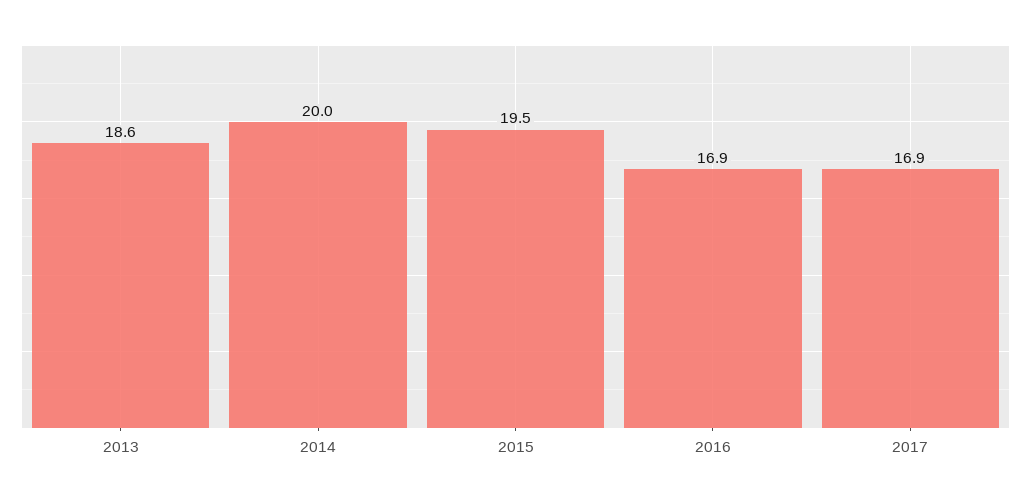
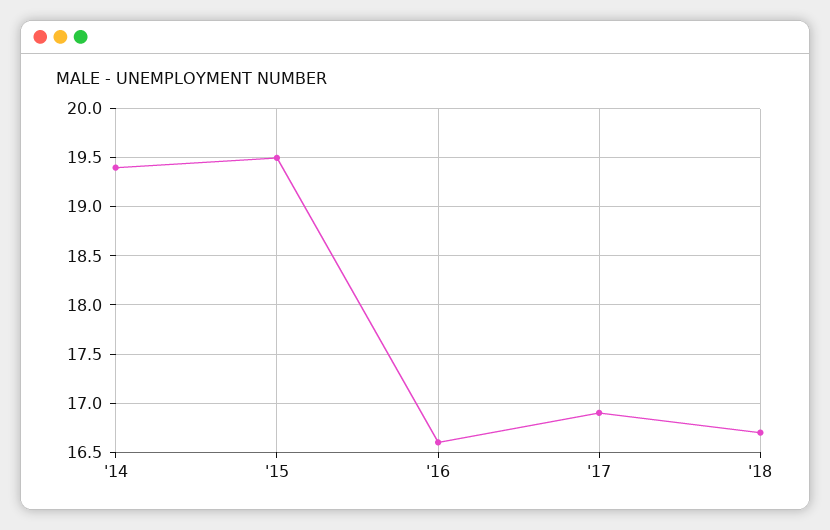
2013: 18.6 -> none
2014: 20 -> 19.4
2016: 16.9 -> 16.6
'18: none -> 16.7

